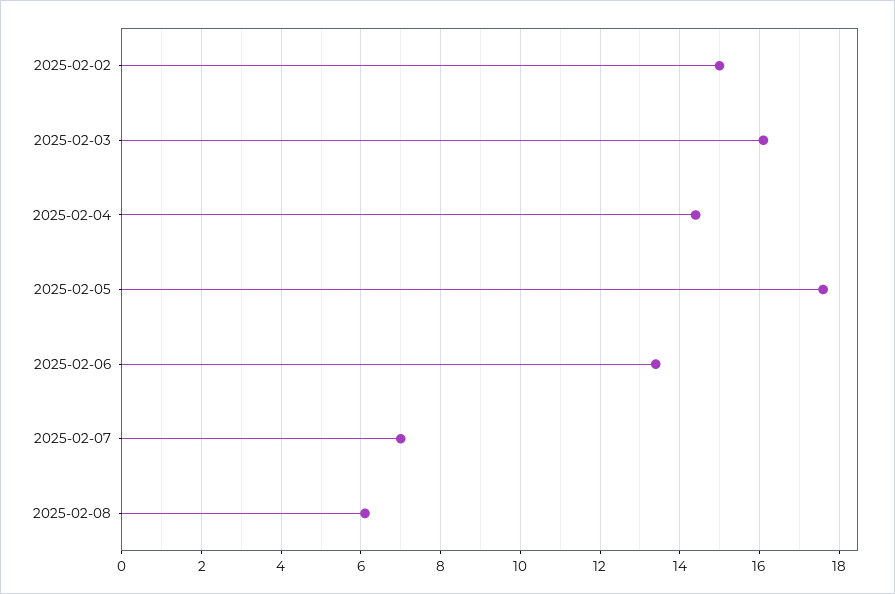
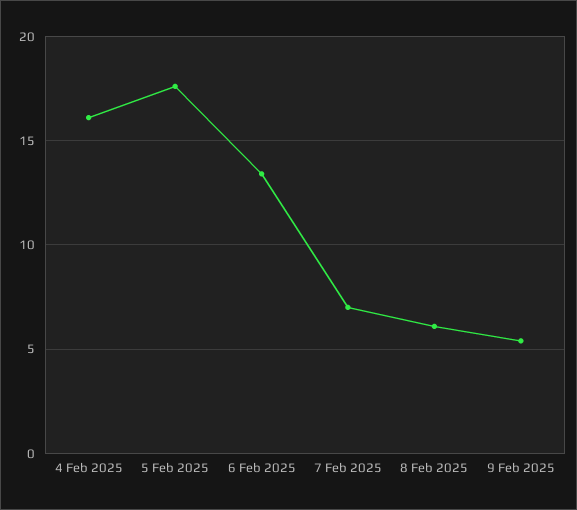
2025-02-02: 15 -> none
2025-02-03: 16 -> none
2025-02-04: 14.5 -> 16
9 Feb 2025: none -> 5.5

